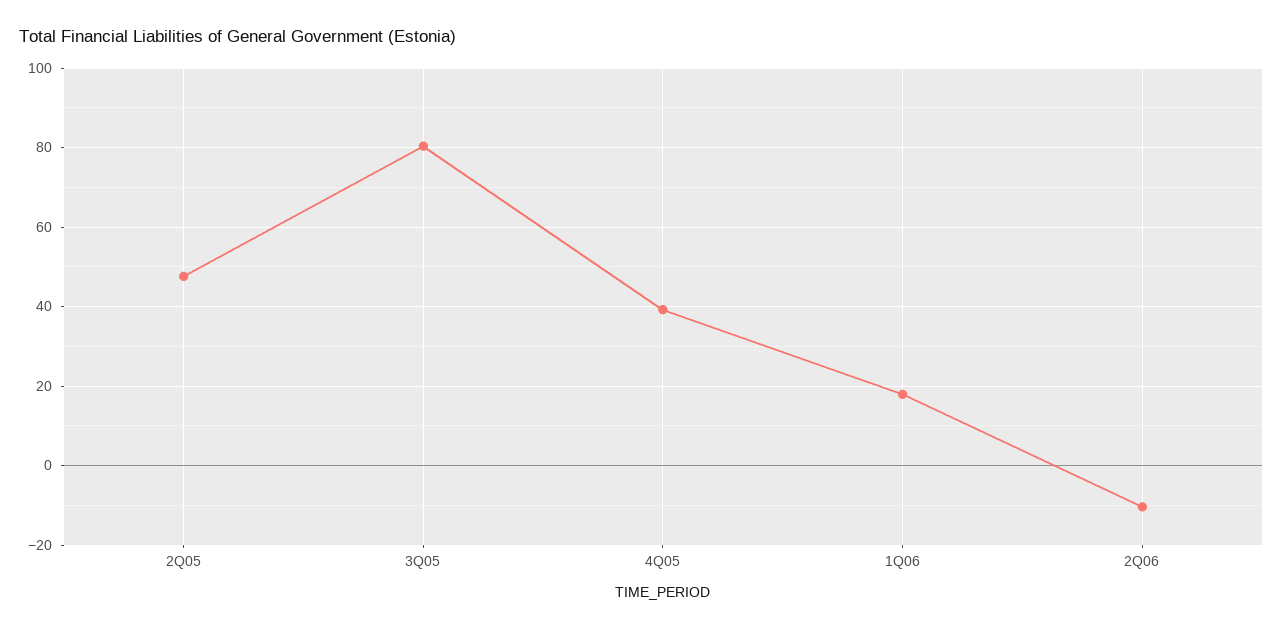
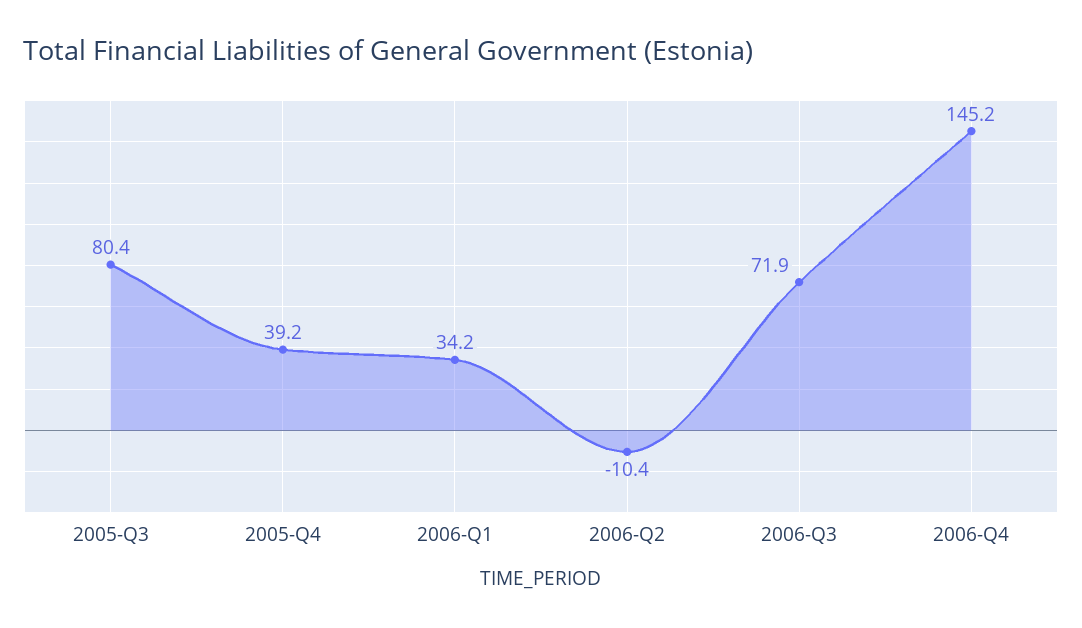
2Q05: 48 -> none
1Q06: 18 -> 34.2
2006-Q3: none -> 71.9
2006-Q4: none -> 145.2

